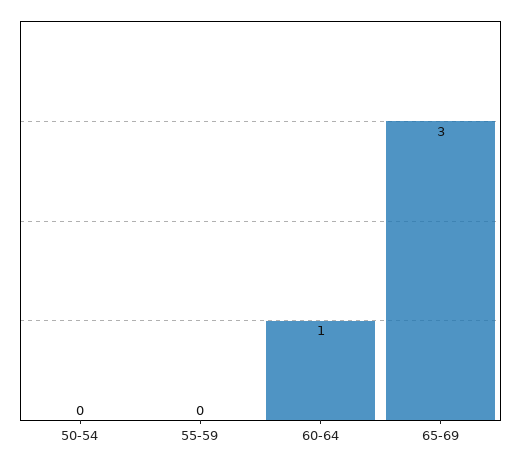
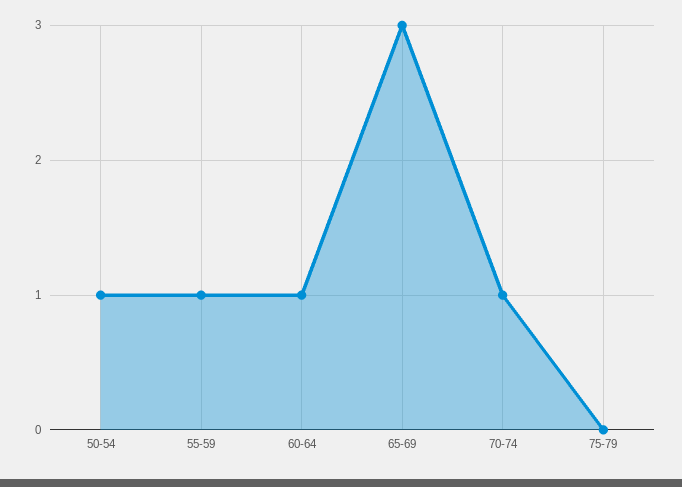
50-54: 0 -> 1
55-59: 0 -> 1
70-74: none -> 1
75-79: none -> 0

